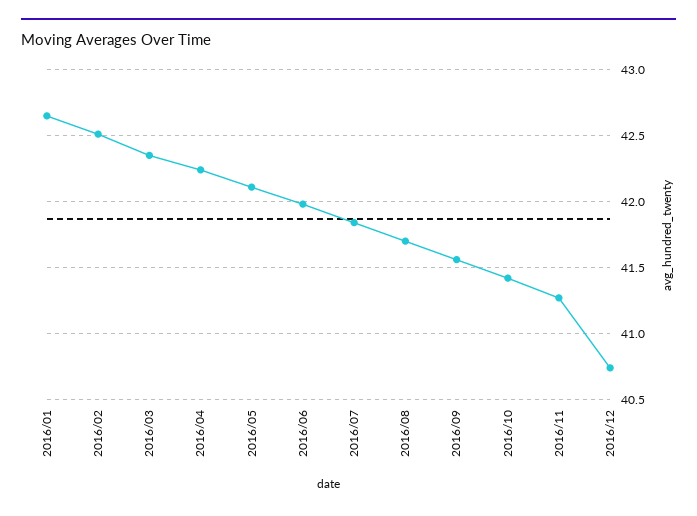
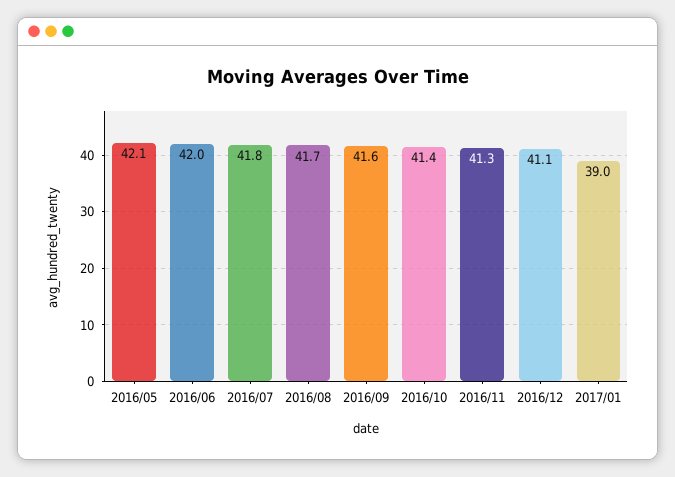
2016/01: 42.65 -> none
2016/02: 42.5 -> none
2016/03: 42.35 -> none
2016/04: 42.25 -> none
2016/12: 40.75 -> 41.1
2017/01: none -> 39

